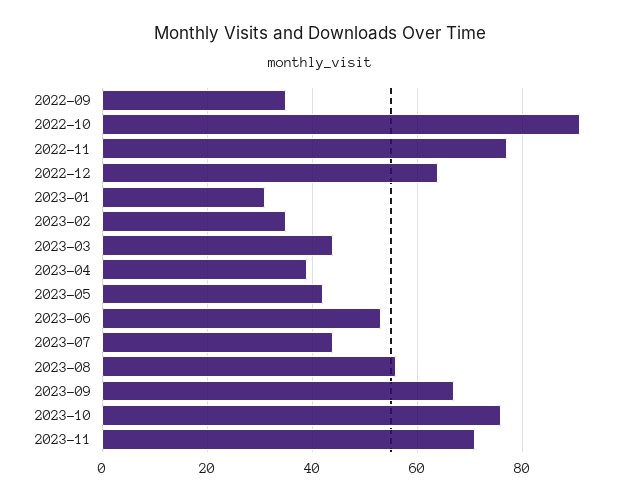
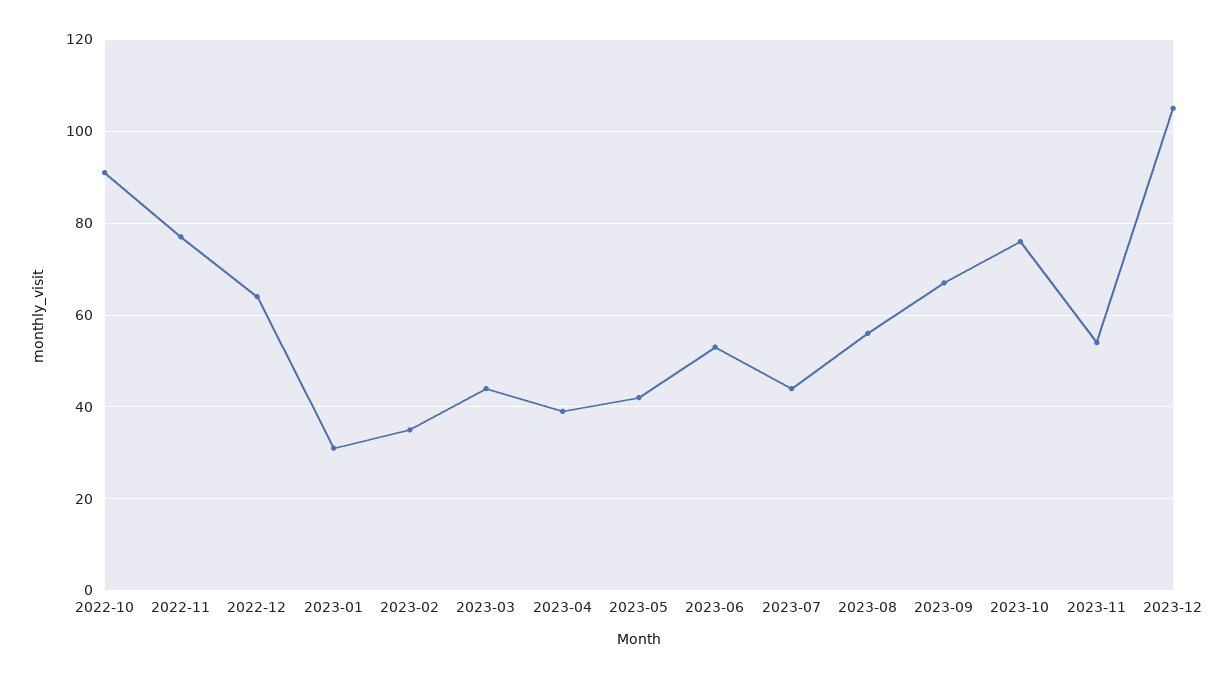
2022-09: 35 -> none
2023-11: 70 -> 55
2023-12: none -> 105

